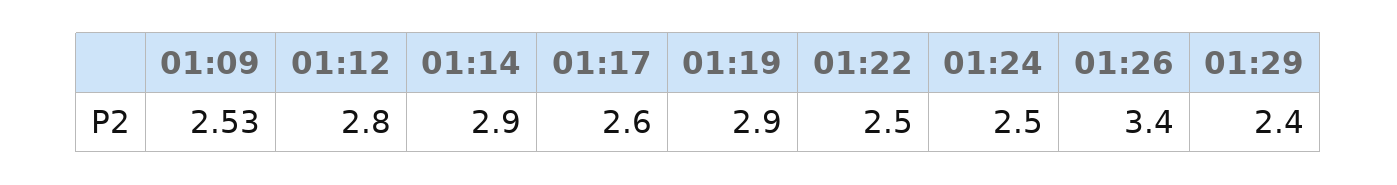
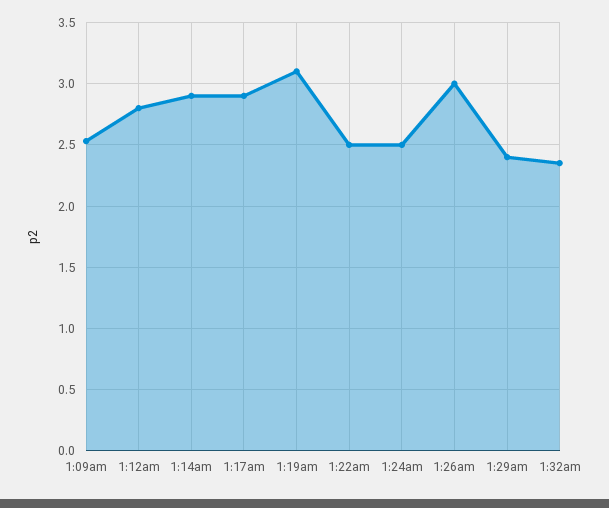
01:17: 2.6 -> 2.9
01:19: 2.9 -> 3.1
01:26: 3.4 -> 3
1:32am: none -> 2.35

